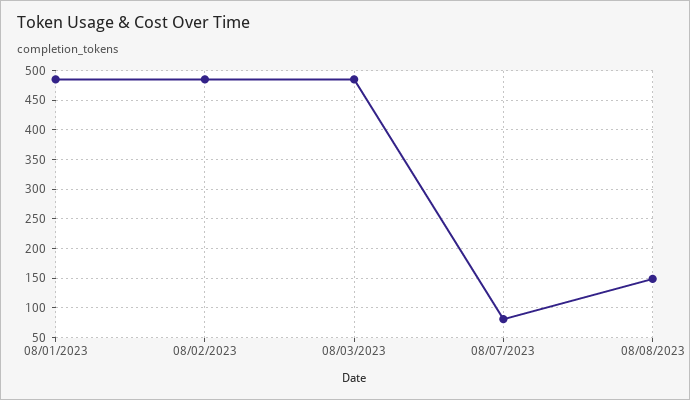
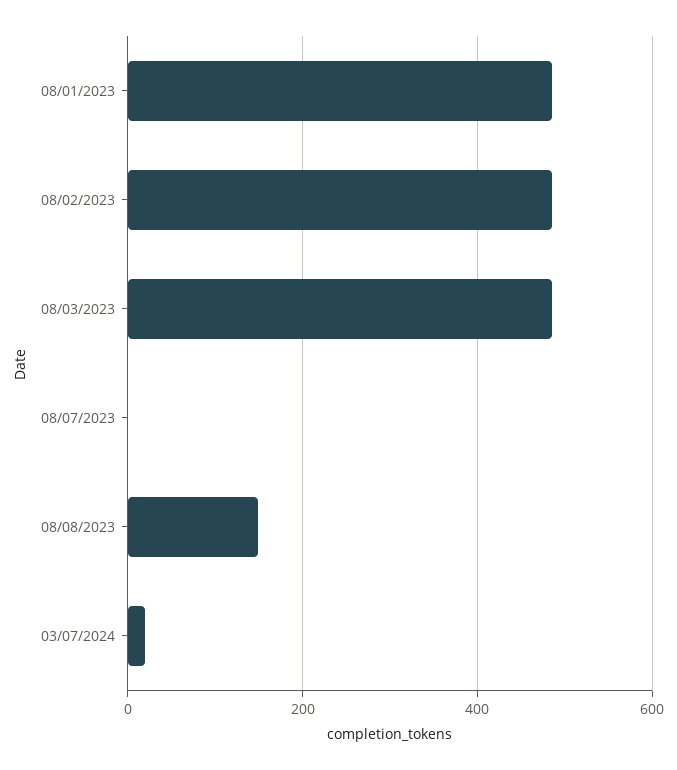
08/07/2023: 75 -> 0
03/07/2024: none -> 20

